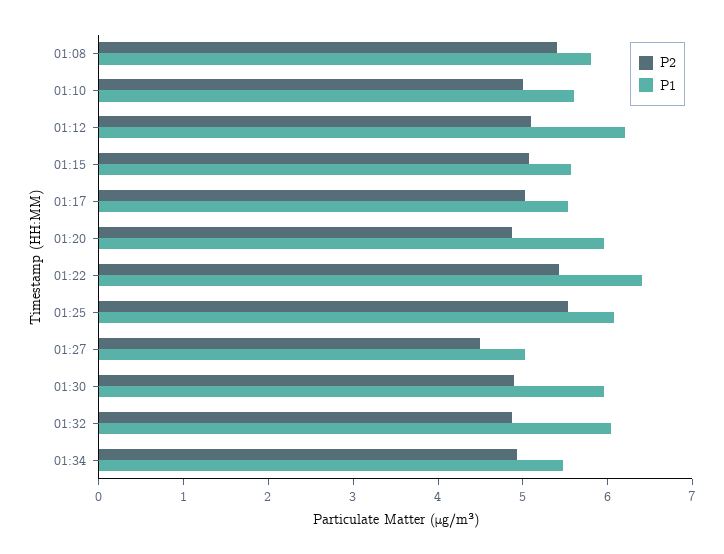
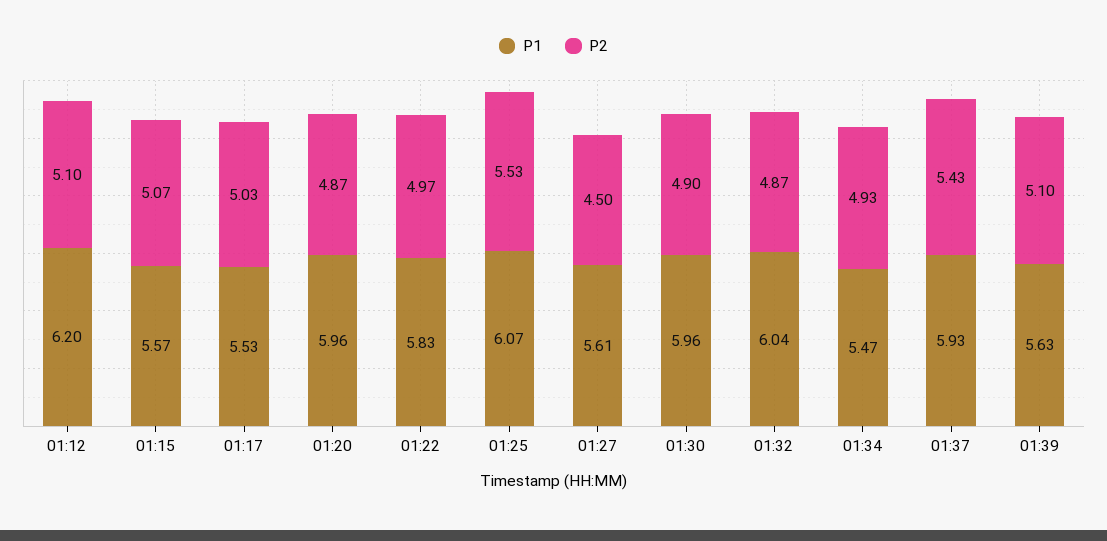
P2, 01:08: 5.4 -> none
P1, 01:08: 5.8 -> none
P2, 01:10: 5 -> none
P1, 01:10: 5.6 -> none
P2, 01:22: 5.4 -> 4.97
P1, 01:22: 6.4 -> 5.83
P1, 01:27: 5 -> 5.61
P1, 01:37: none -> 5.93
P2, 01:37: none -> 5.43
P1, 01:39: none -> 5.63
P2, 01:39: none -> 5.1

